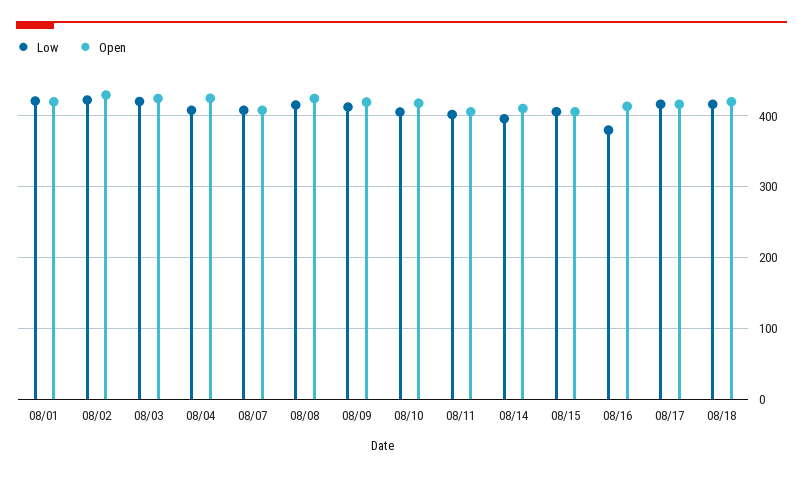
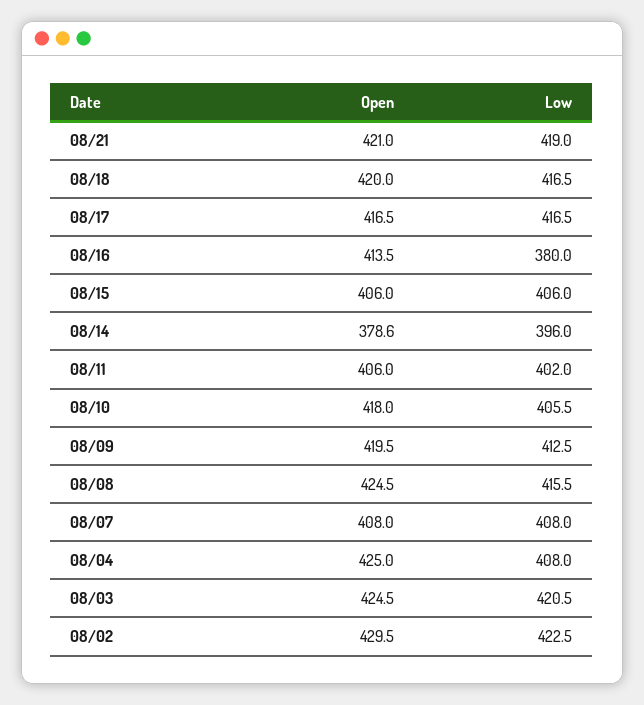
Low, 08/01: 420 -> none
Open, 08/01: 420 -> none
Open, 08/14: 410 -> 378.6
Open, 08/21: none -> 421
Low, 08/21: none -> 419

